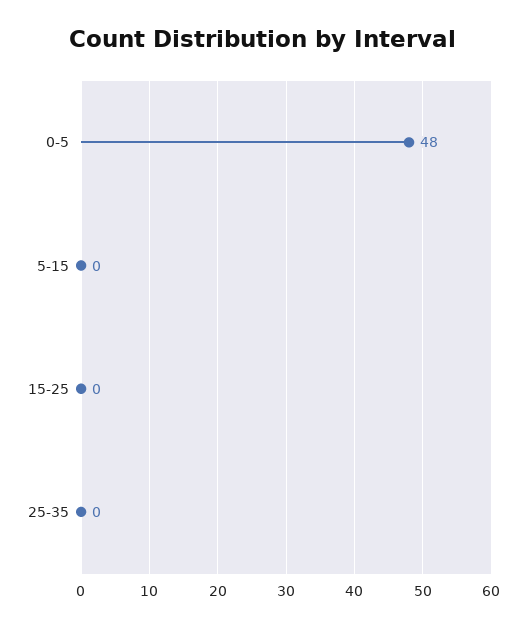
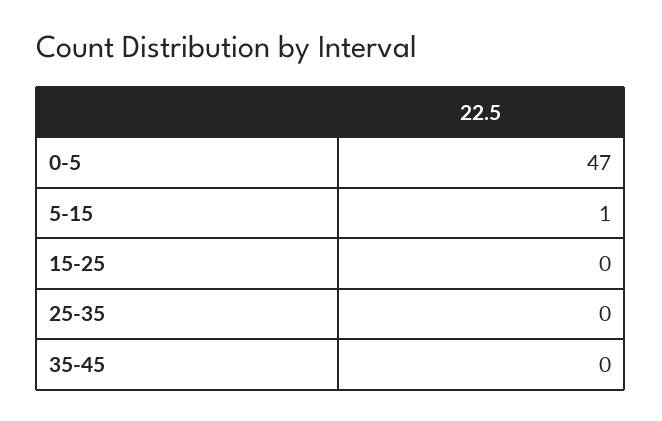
0-5: 48 -> 47
5-15: 0 -> 1
35-45: none -> 0

